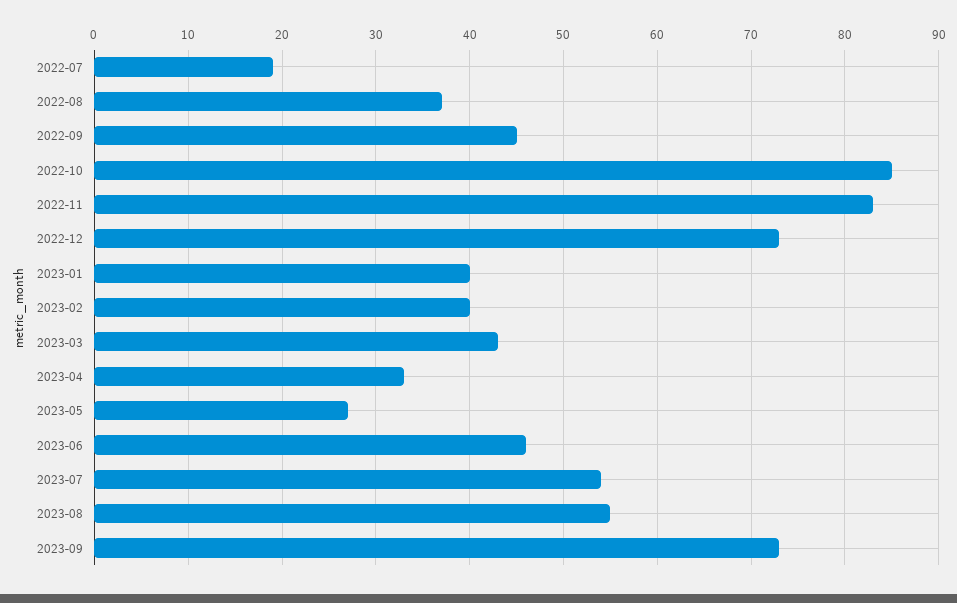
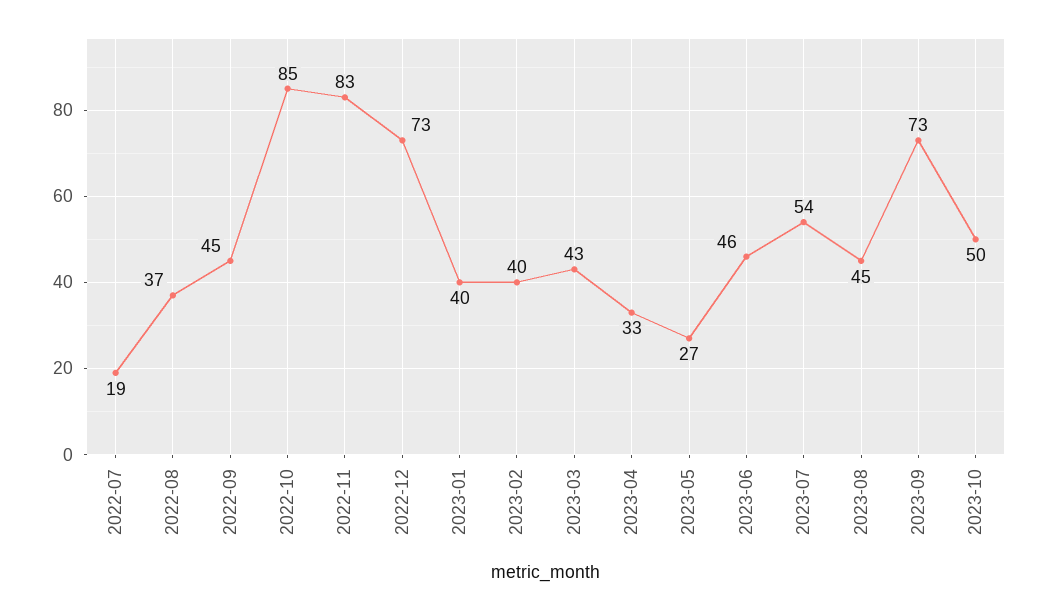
2023-08: 55 -> 45
2023-10: none -> 50

